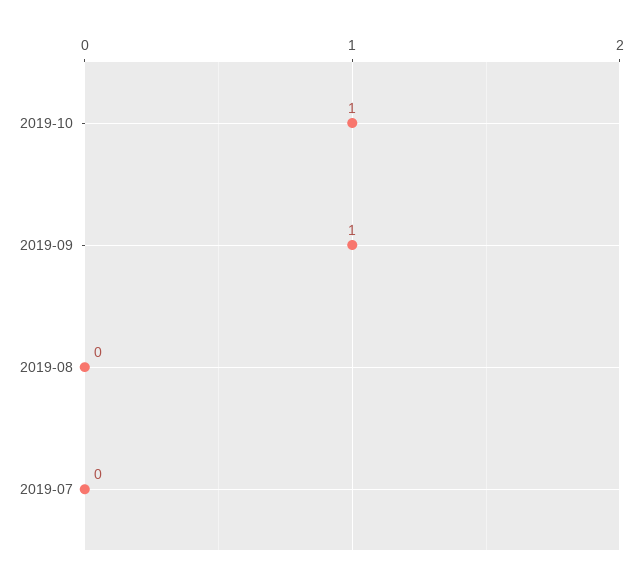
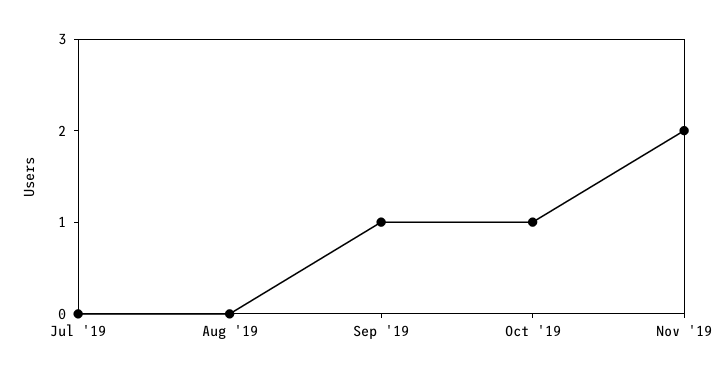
Nov '19: none -> 2

